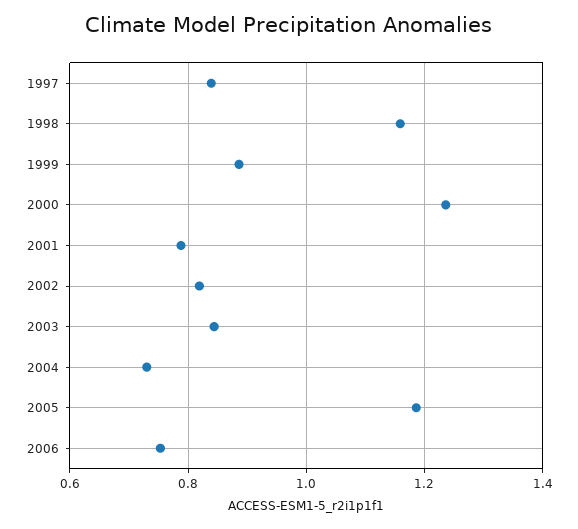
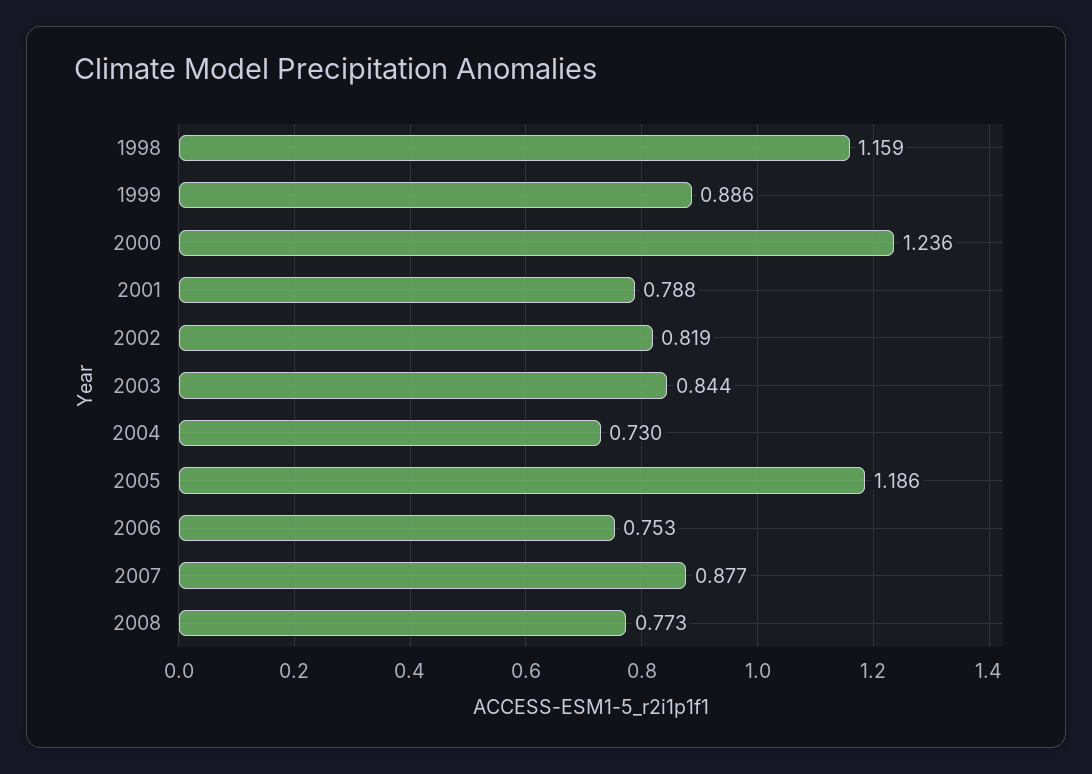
1997: 0.84 -> none
2007: none -> 0.877
2008: none -> 0.773

